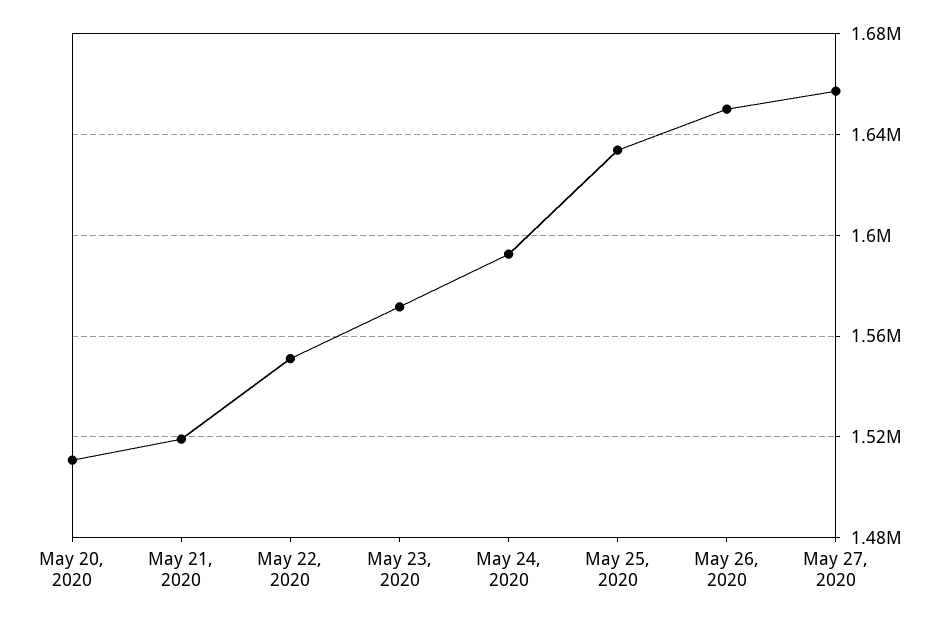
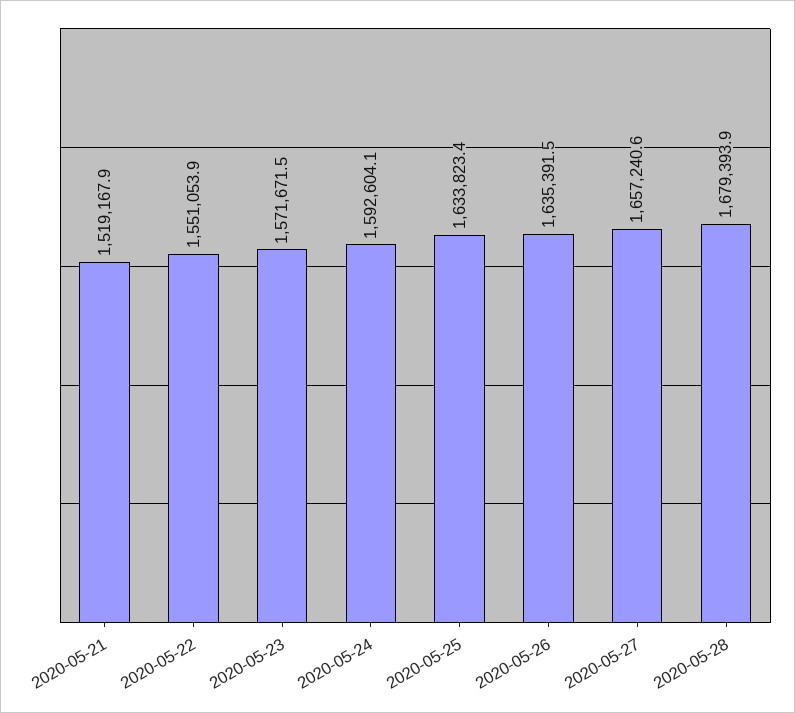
May 20, 2020: 1510000 -> none
May 26, 2020: 1650000 -> 1635391.5
2020-05-28: none -> 1679393.9

